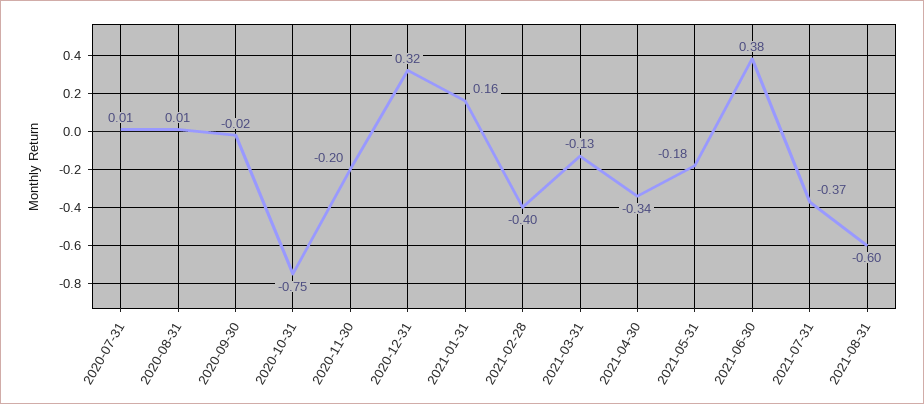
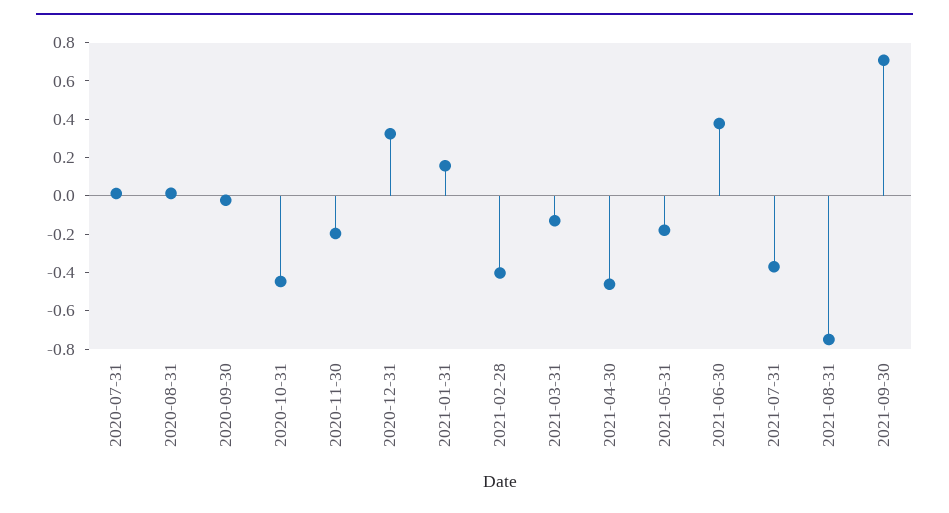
2020-10-31: -0.75 -> -0.45
2021-04-30: -0.34 -> -0.45
2021-08-31: -0.6 -> -0.75
2021-09-30: none -> 0.7

